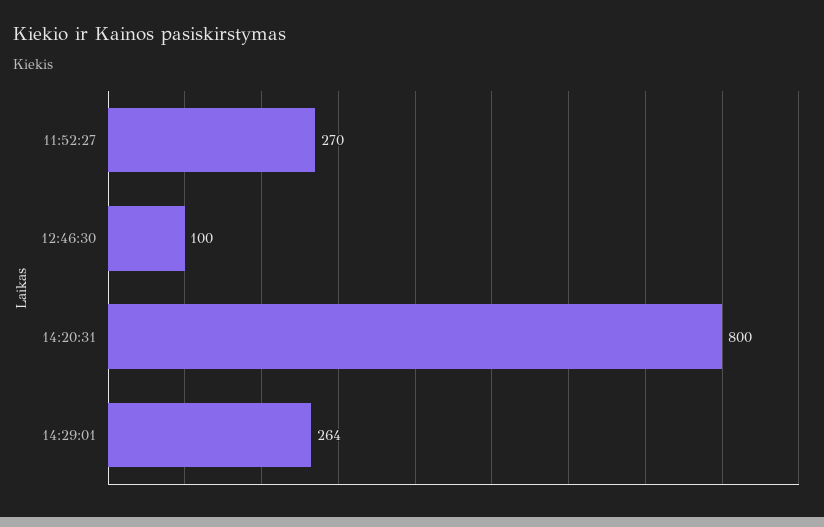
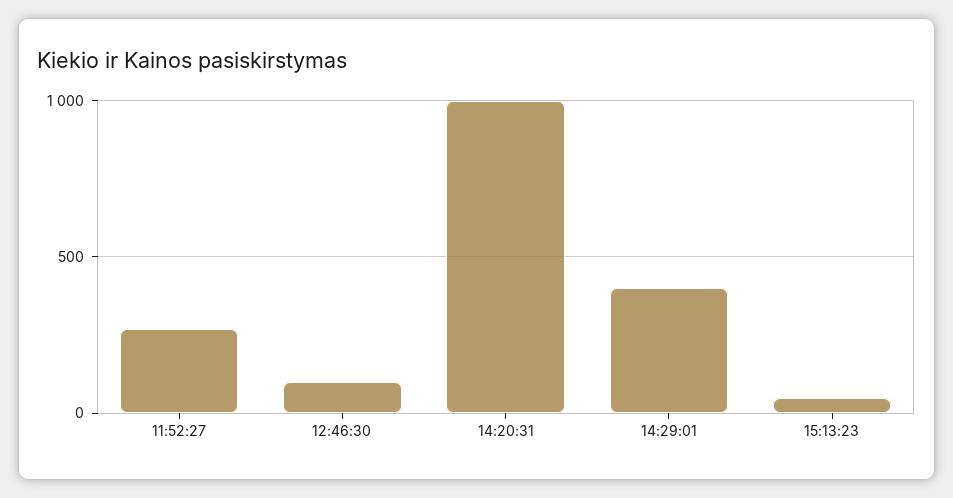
14:20:31: 800 -> 1000
14:29:01: 264 -> 400
15:13:23: none -> 50

